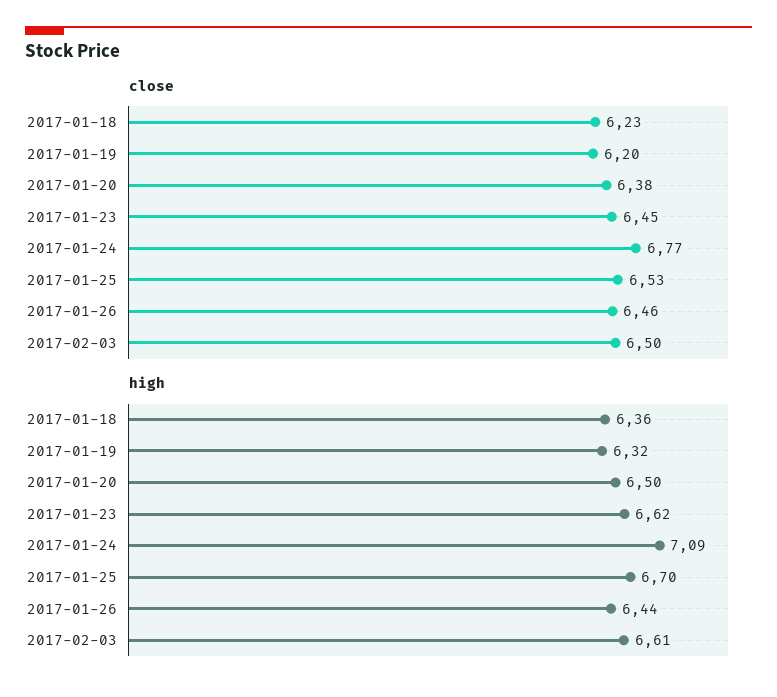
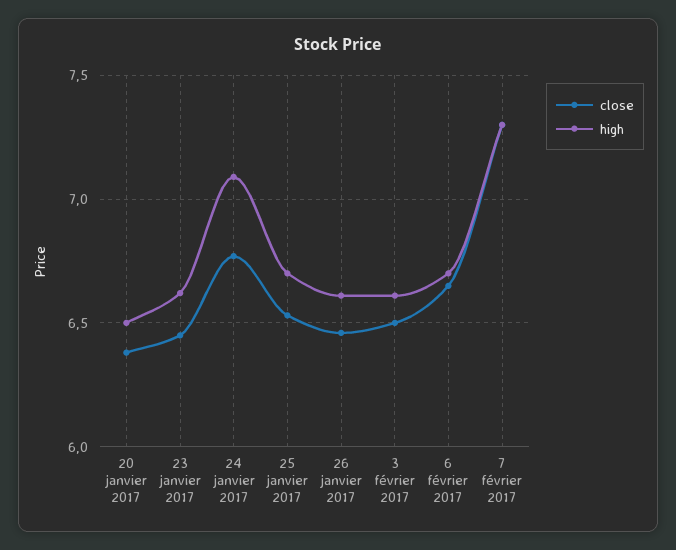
close, 2017-01-18: 6.23 -> none
close, 2017-01-19: 6.2 -> none
high, 2017-01-18: 6.36 -> none
high, 2017-01-19: 6.32 -> none
high, 2017-01-26: 6.44 -> 6.6
close, 6 février 2017: none -> 6.65
high, 6 février 2017: none -> 6.7
close, 7 février 2017: none -> 7.3
high, 7 février 2017: none -> 7.3

